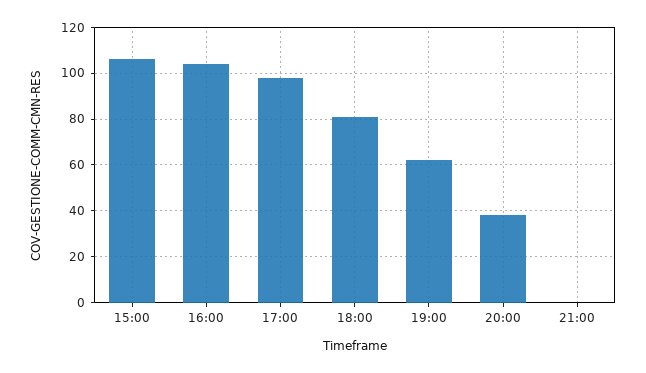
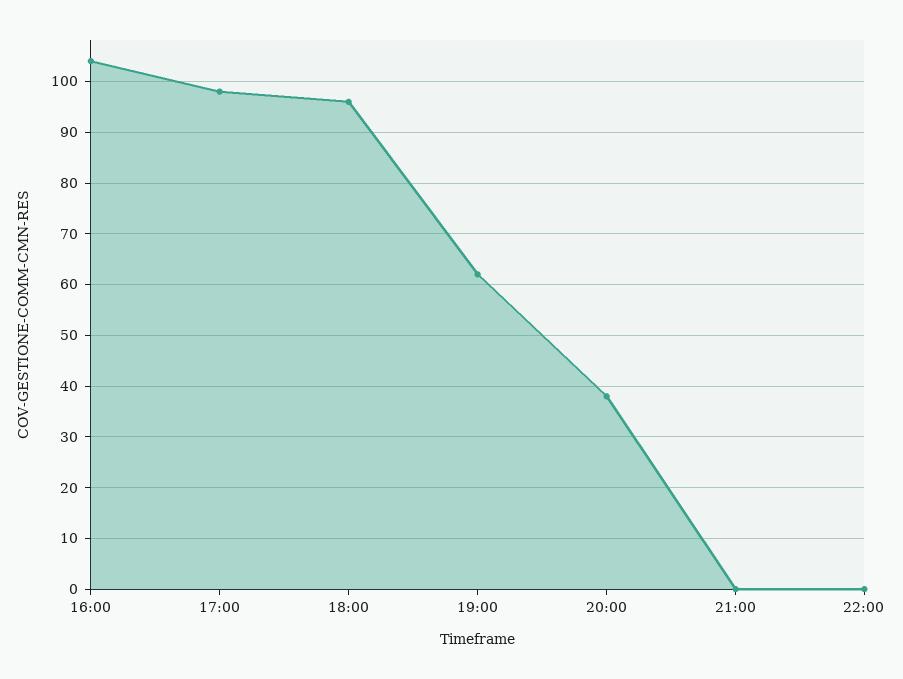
15:00: 105 -> none
18:00: 80 -> 95
22:00: none -> 0

